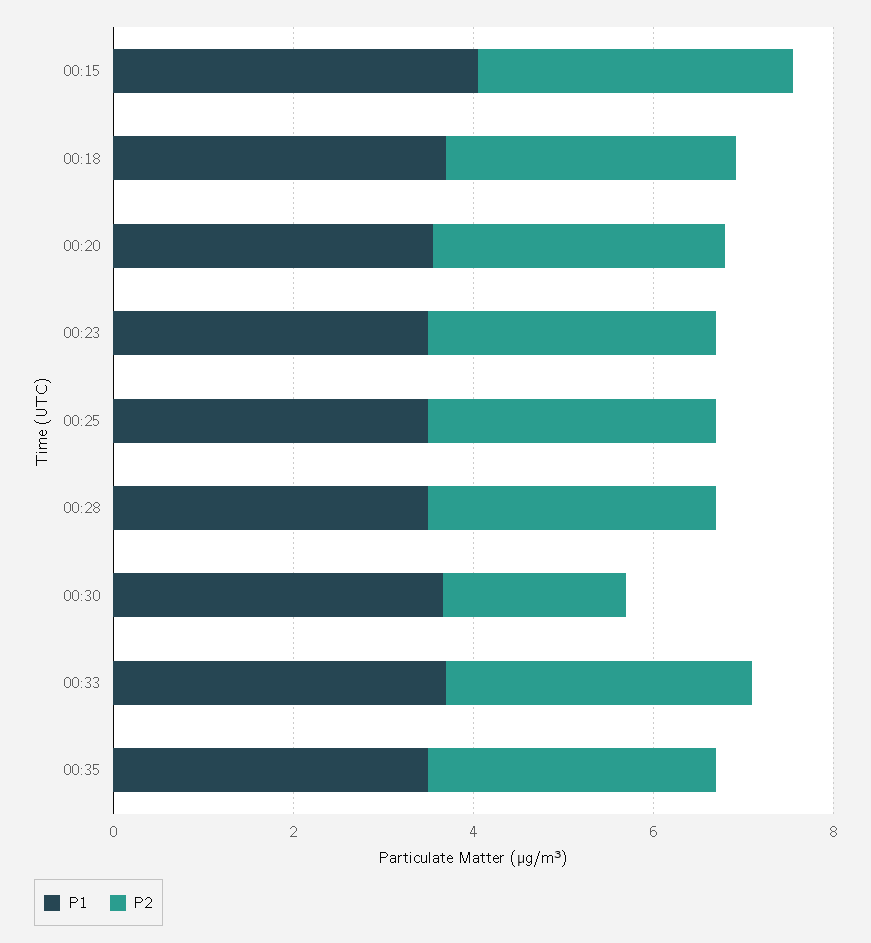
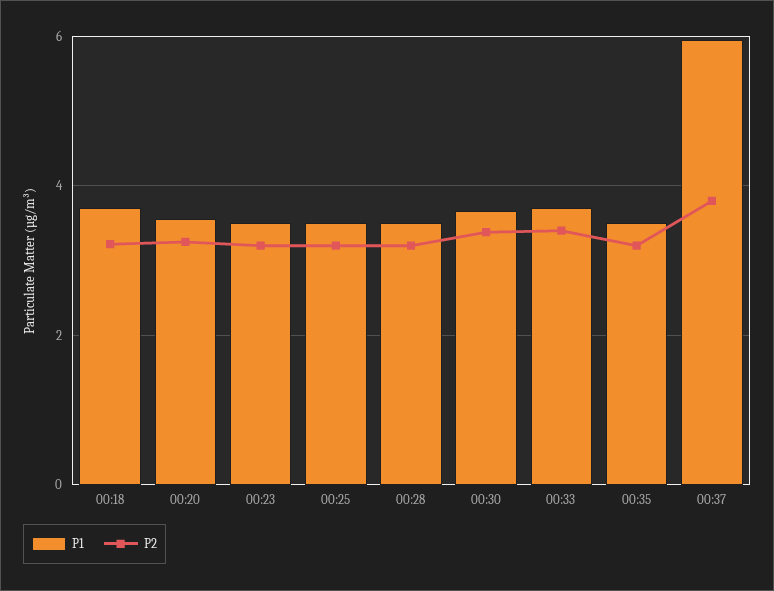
P1, 00:15: 4 -> none
P2, 00:15: 3.5 -> none
P2, 00:30: 2 -> 3.4
P1, 00:37: none -> 6
P2, 00:37: none -> 3.8

